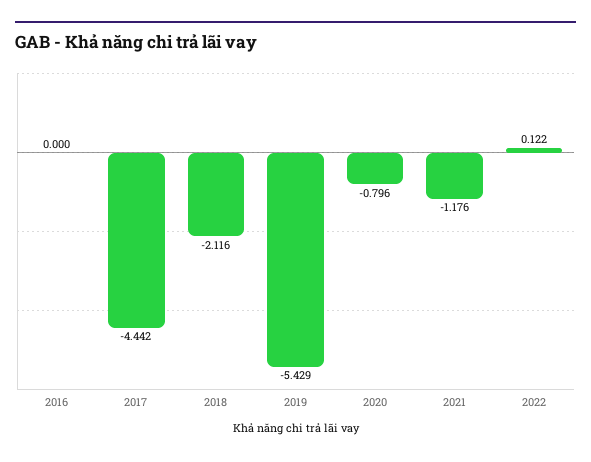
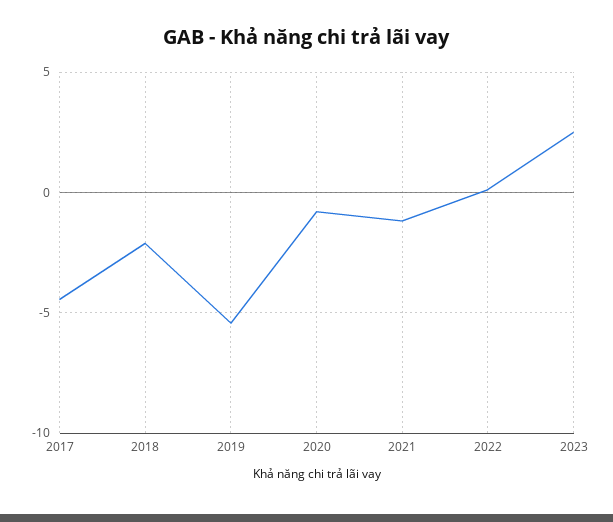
2016: 0 -> none
2023: none -> 2.5

